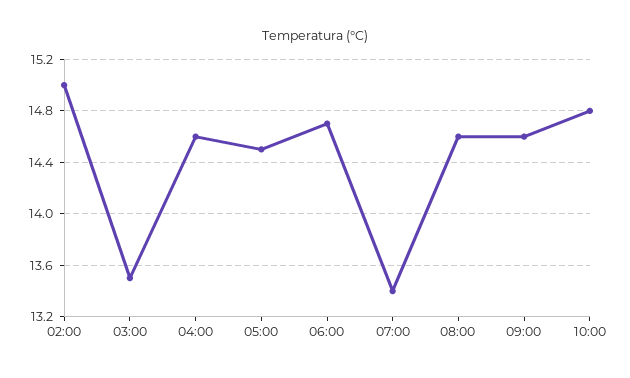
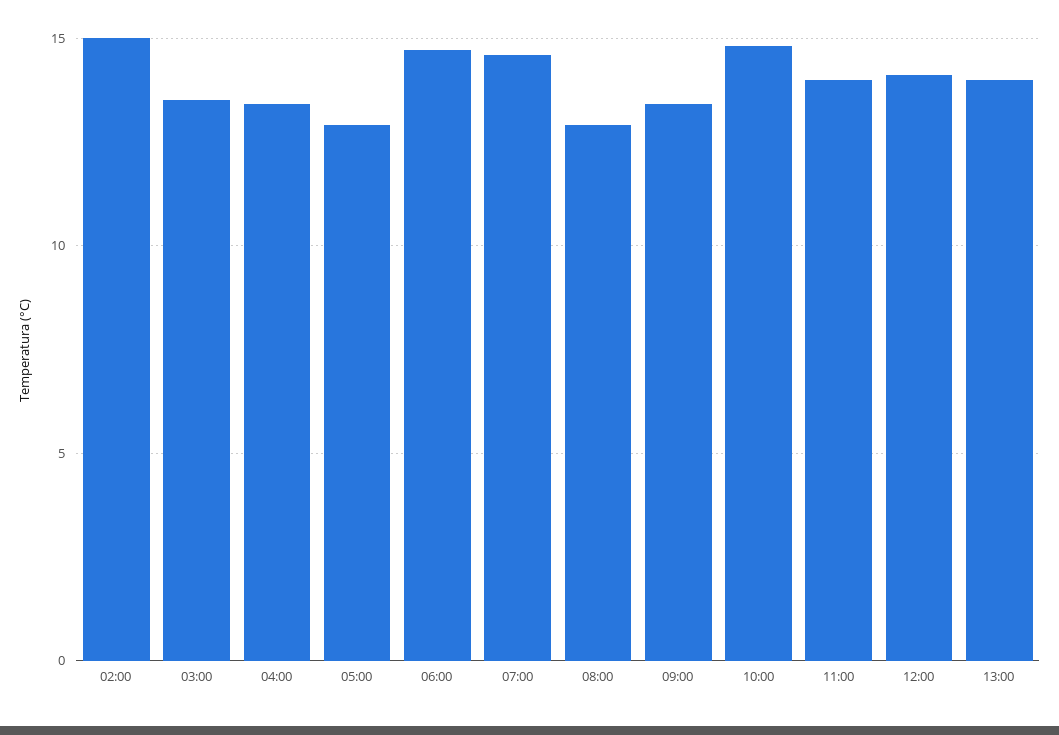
04:00: 14.6 -> 13.5
05:00: 14.5 -> 13
07:00: 13.4 -> 14.5
08:00: 14.6 -> 13
09:00: 14.6 -> 13.5
11:00: none -> 14
12:00: none -> 14
13:00: none -> 14

